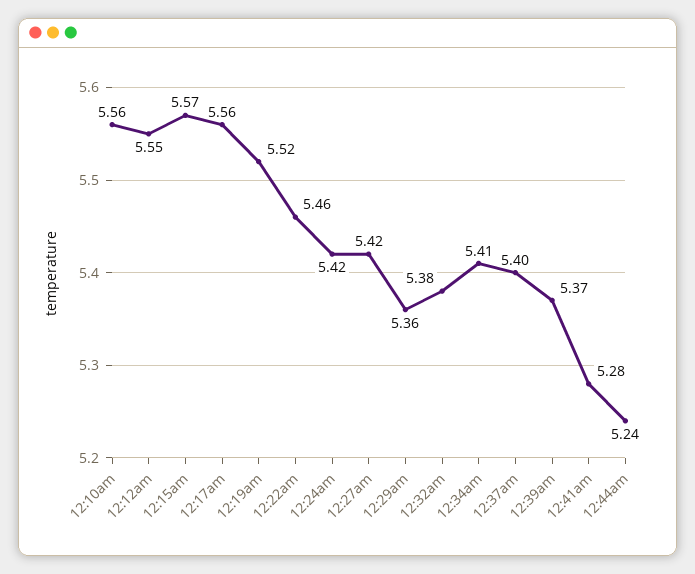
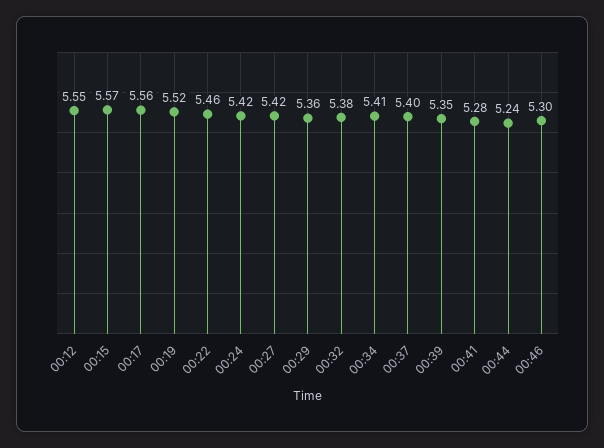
12:10am: 5.56 -> none
12:39am: 5.37 -> 5.35
00:46: none -> 5.3

